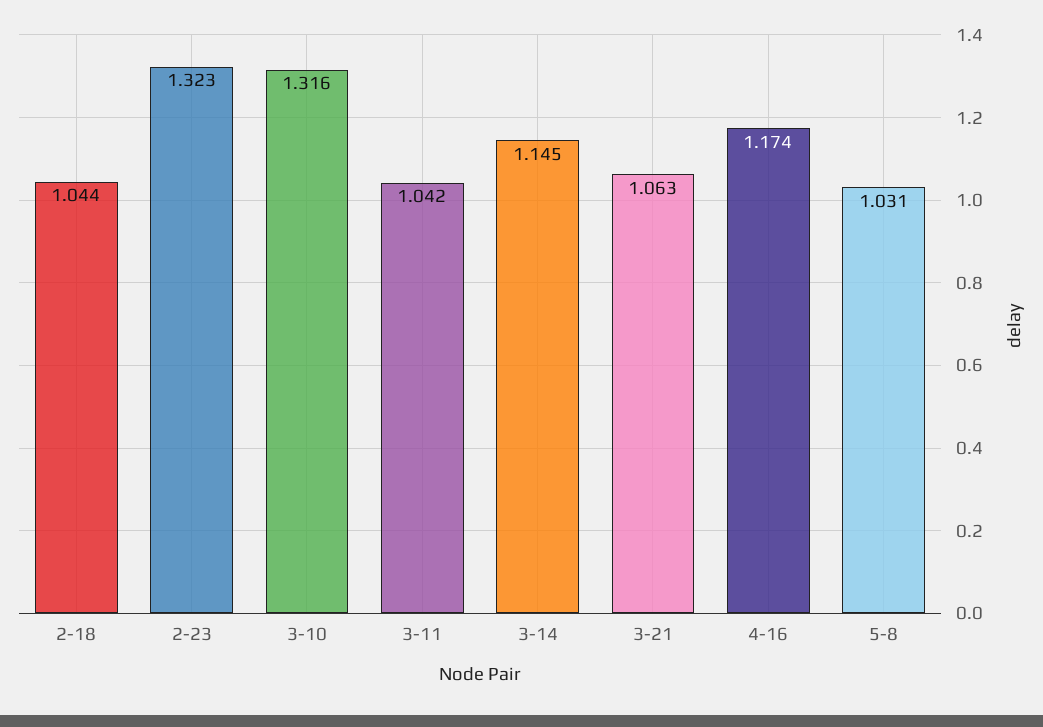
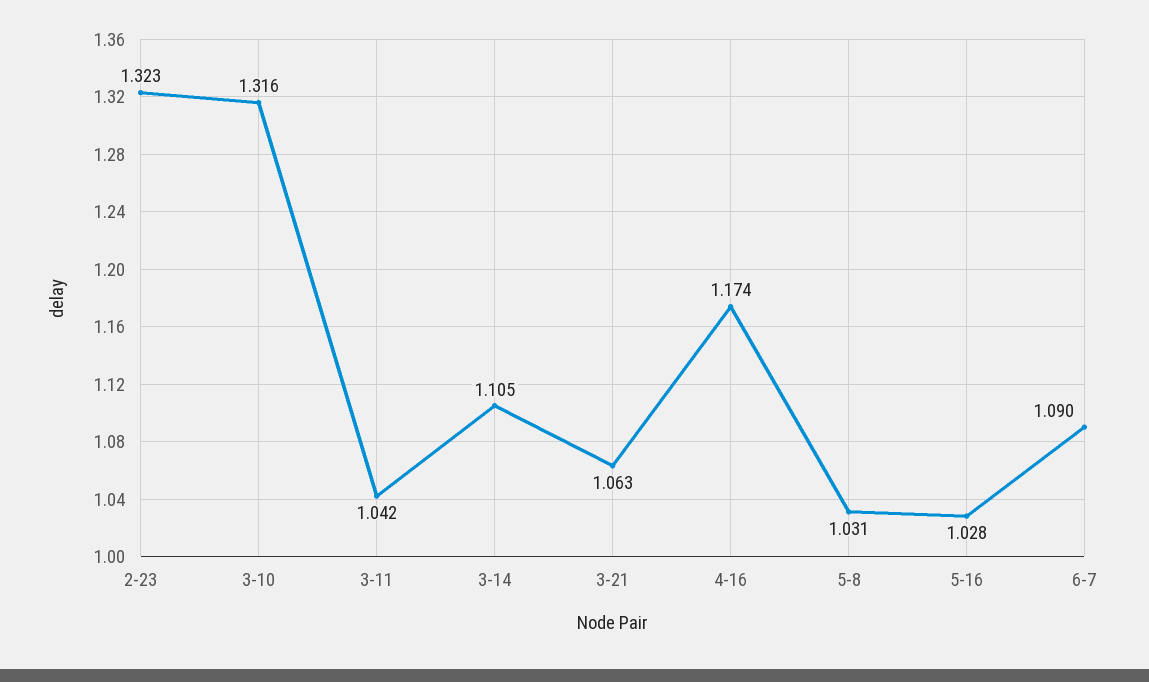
2-18: 1.044 -> none
3-14: 1.145 -> 1.105
5-16: none -> 1.028
6-7: none -> 1.09

